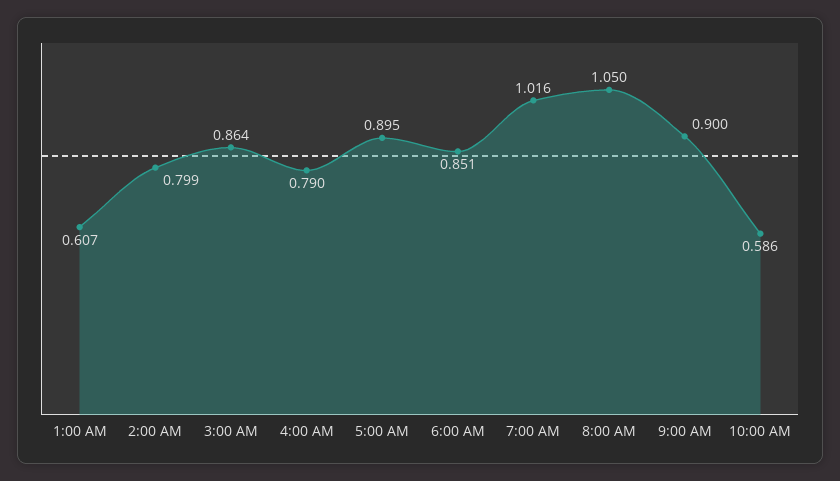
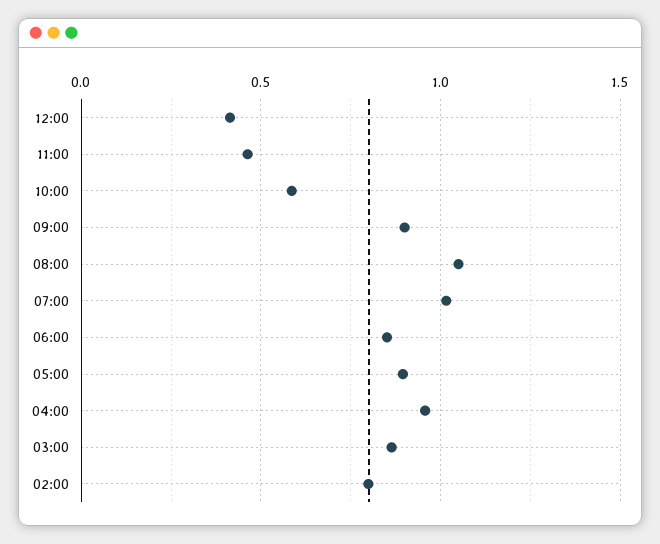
1:00 AM: 0.607 -> none
4:00 AM: 0.79 -> 0.95
12:00: none -> 0.4
11:00: none -> 0.45

